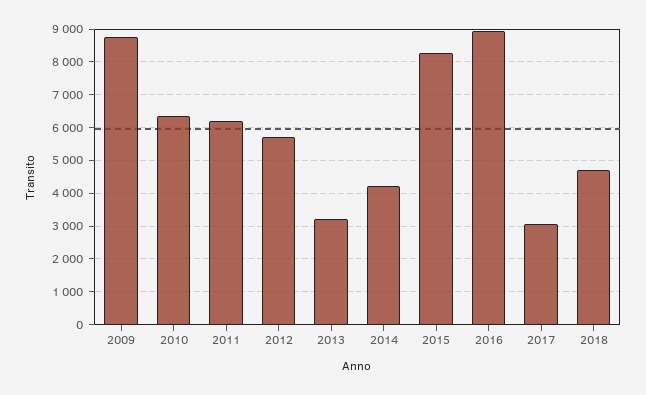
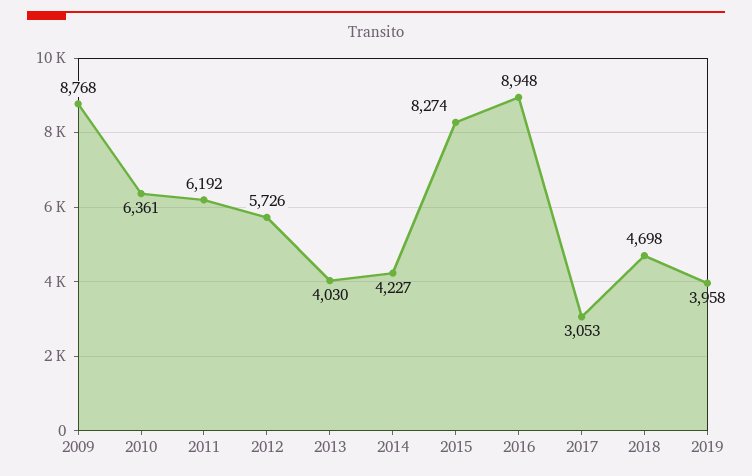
2013: 3200 -> 4030
2019: none -> 3958

